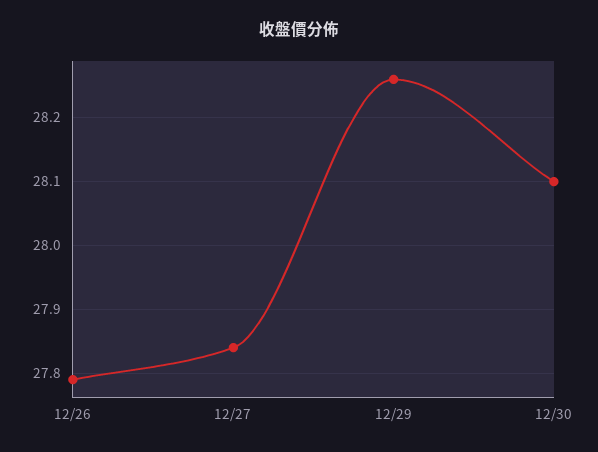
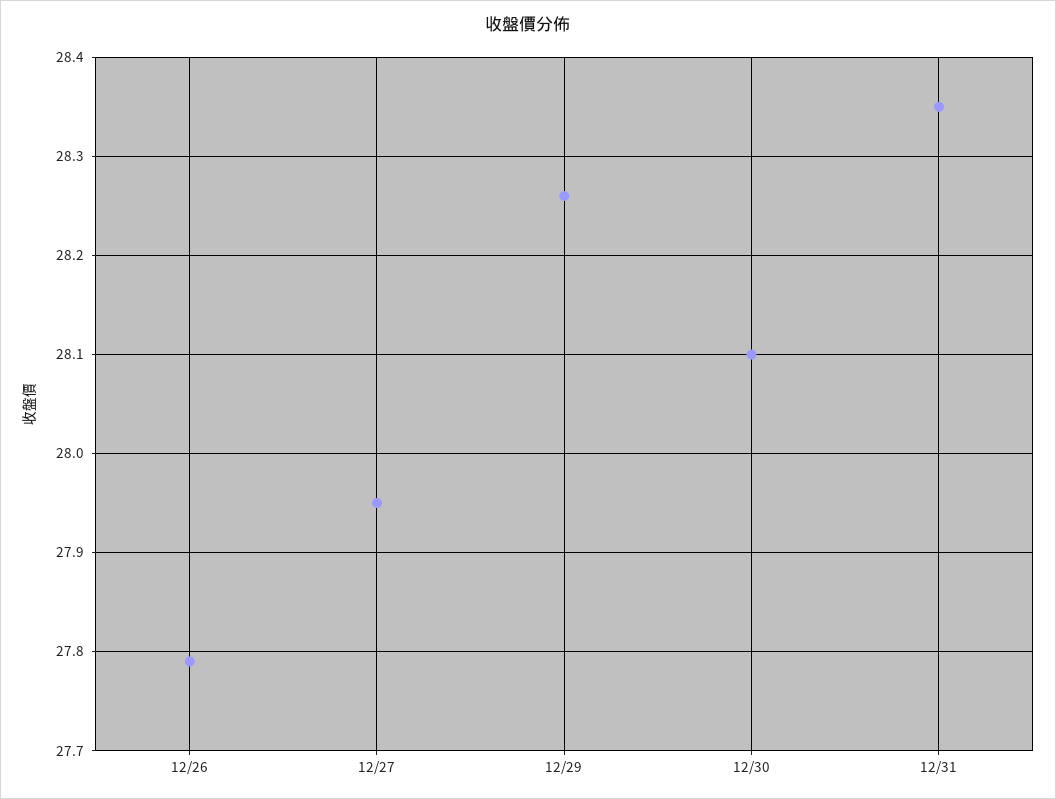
12/27: 27.84 -> 27.95
12/31: none -> 28.35

